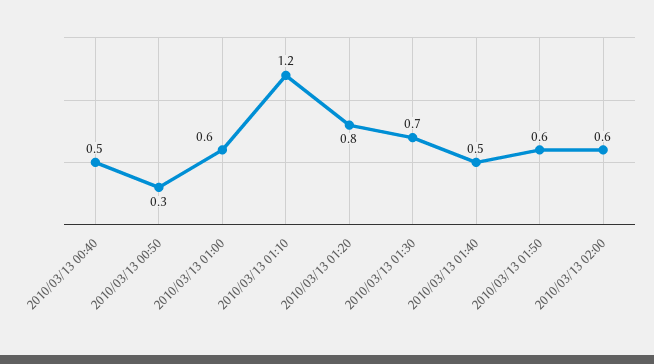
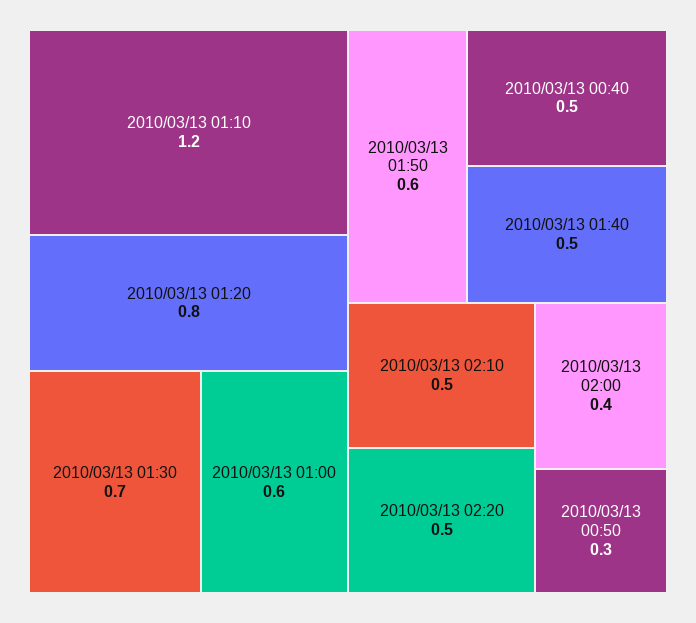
2010/03/13 02:00: 0.6 -> 0.4
2010/03/13 02:10: none -> 0.5
2010/03/13 02:20: none -> 0.5

